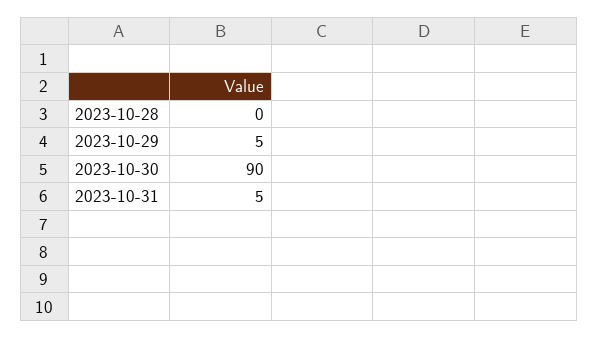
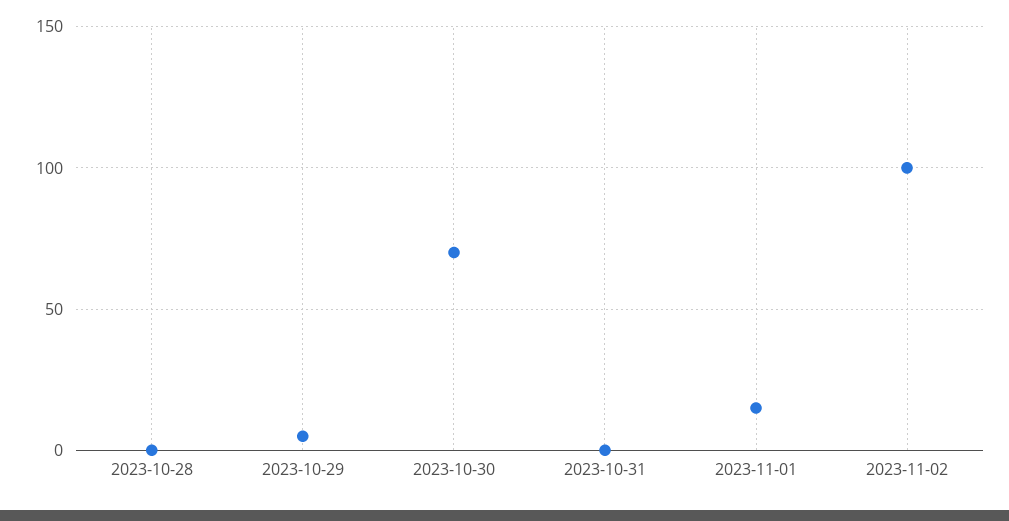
2023-10-30: 90 -> 70
2023-10-31: 5 -> 0
2023-11-01: none -> 15
2023-11-02: none -> 100

